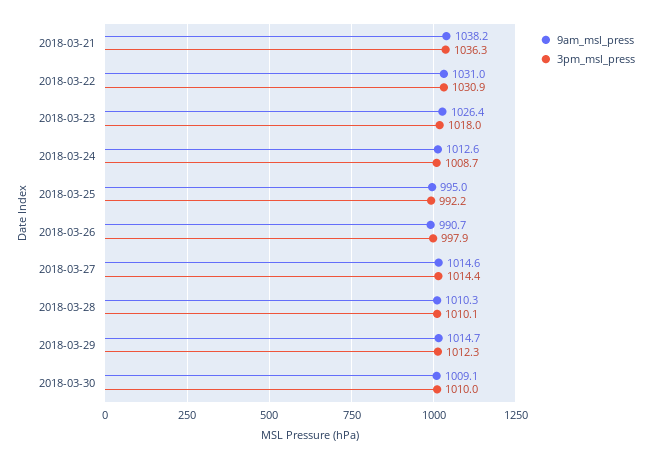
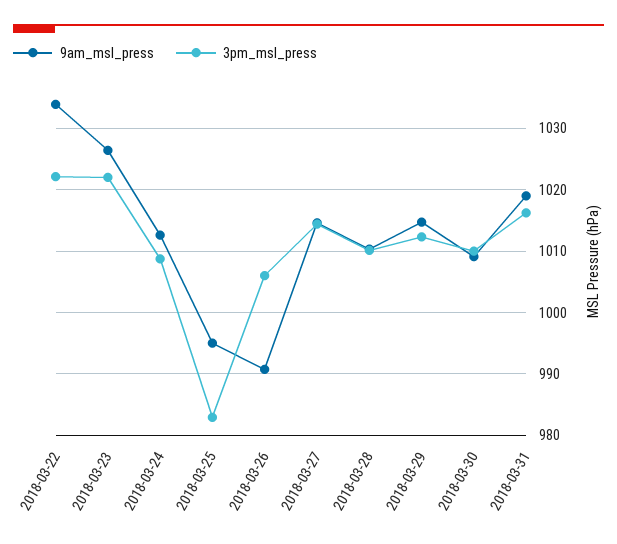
9am_msl_press, 2018-03-21: 1038.2 -> none
3pm_msl_press, 2018-03-21: 1036.3 -> none
9am_msl_press, 2018-03-22: 1031 -> 1034
3pm_msl_press, 2018-03-22: 1030.9 -> 1022
3pm_msl_press, 2018-03-23: 1018 -> 1022
3pm_msl_press, 2018-03-25: 992.2 -> 983
3pm_msl_press, 2018-03-26: 997.9 -> 1006
9am_msl_press, 2018-03-31: none -> 1019
3pm_msl_press, 2018-03-31: none -> 1016

